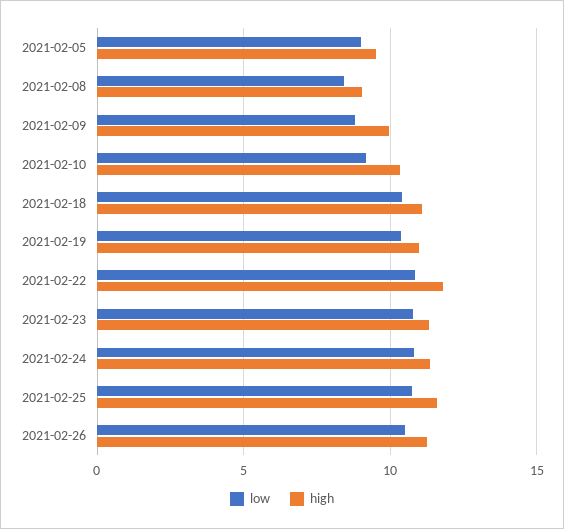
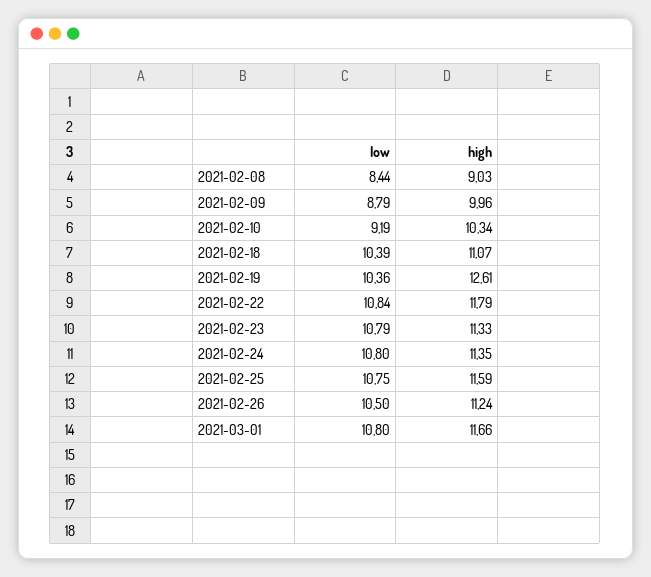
low, 2021-02-05: 9 -> none
high, 2021-02-05: 9.5 -> none
high, 2021-02-19: 11 -> 12.61
low, 2021-03-01: none -> 10.8
high, 2021-03-01: none -> 11.66

